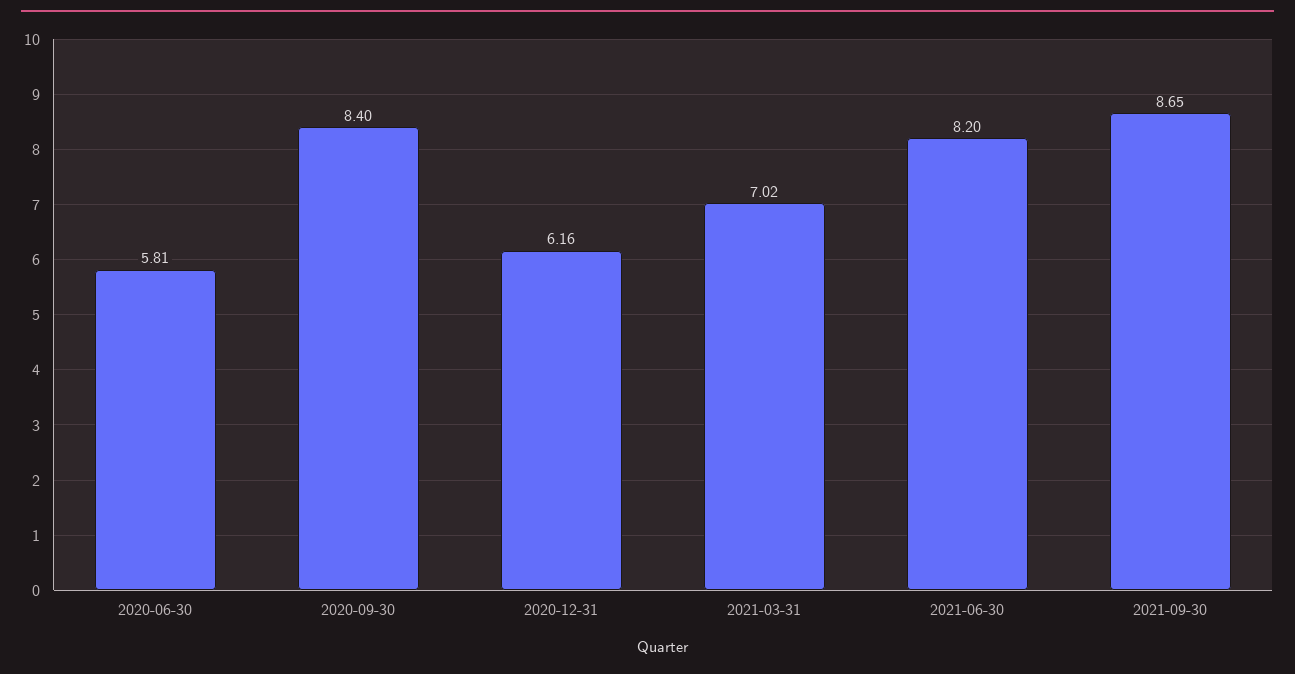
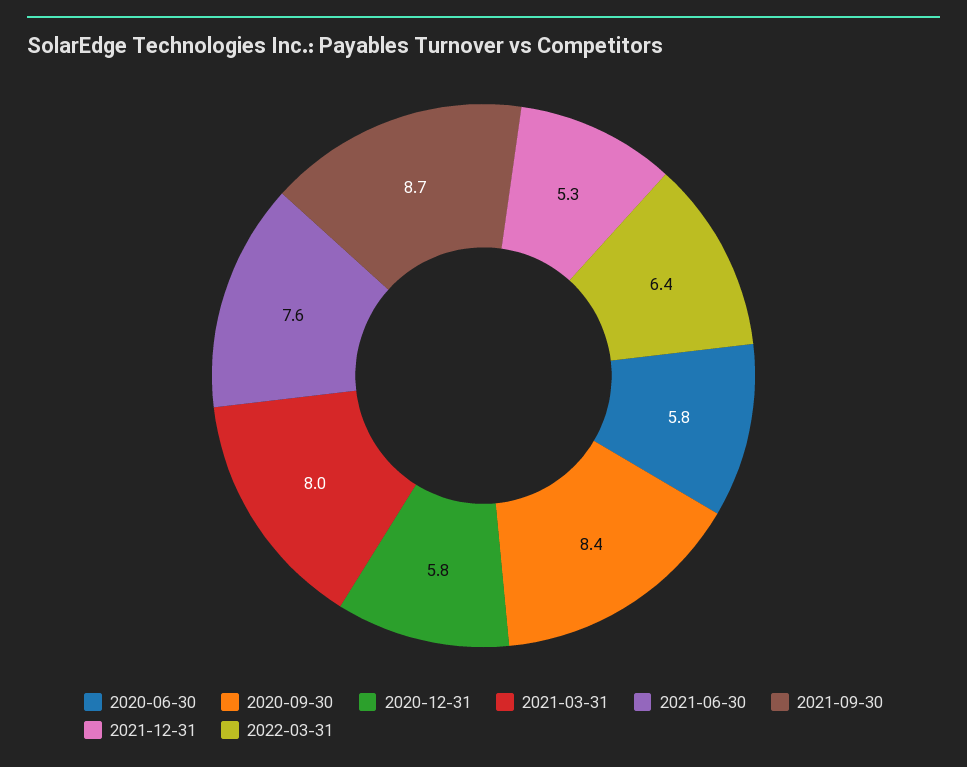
2020-12-31: 6.16 -> 5.8
2021-03-31: 7.02 -> 8
2021-06-30: 8.2 -> 7.6
2021-12-31: none -> 5.3
2022-03-31: none -> 6.4

